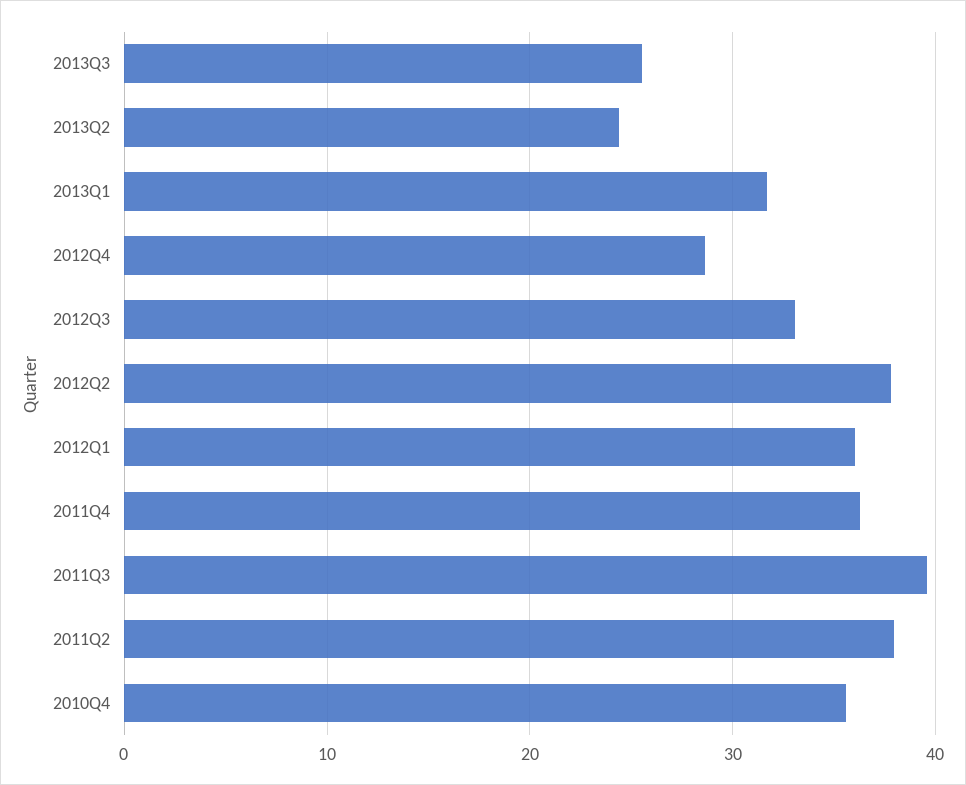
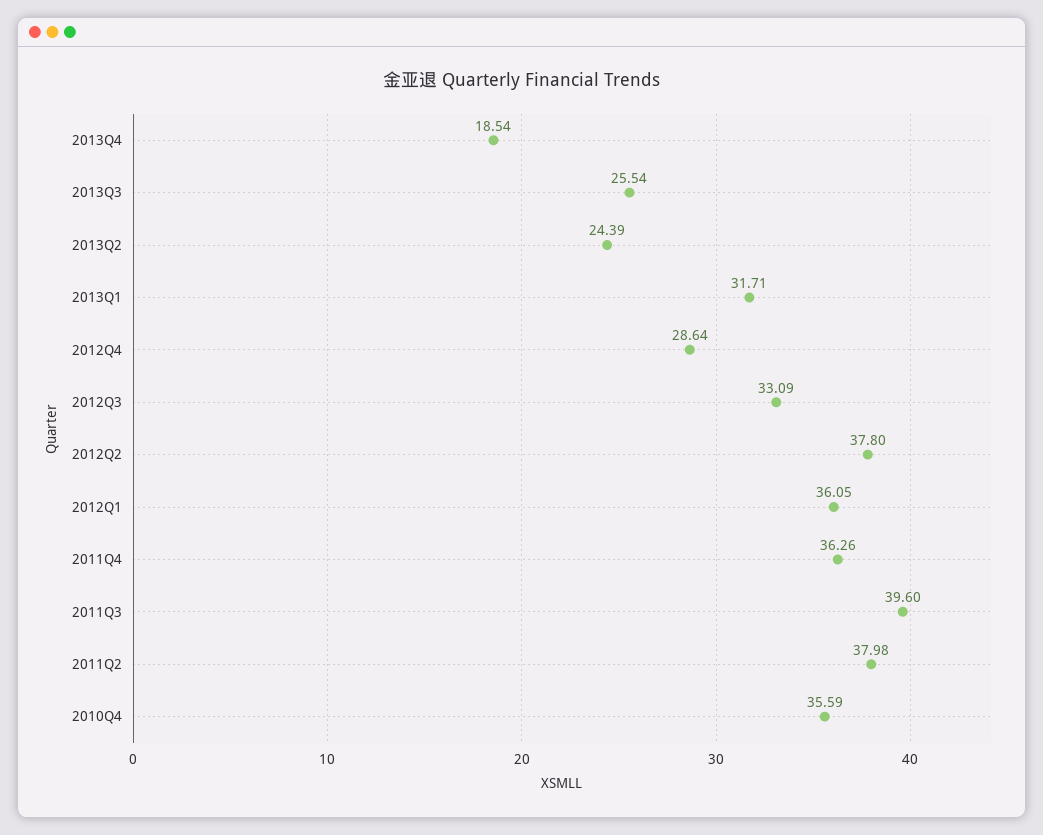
2013Q4: none -> 18.54

